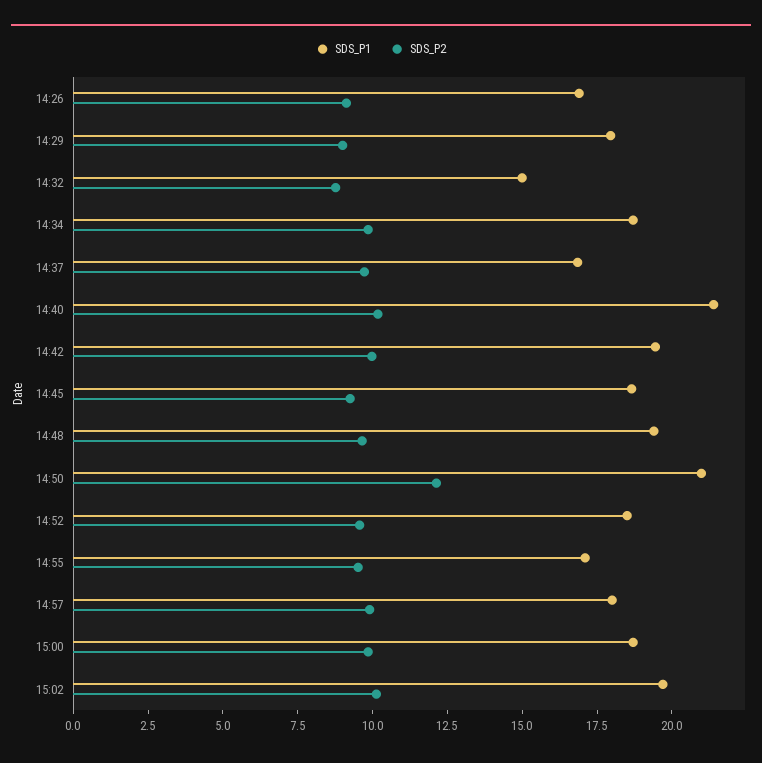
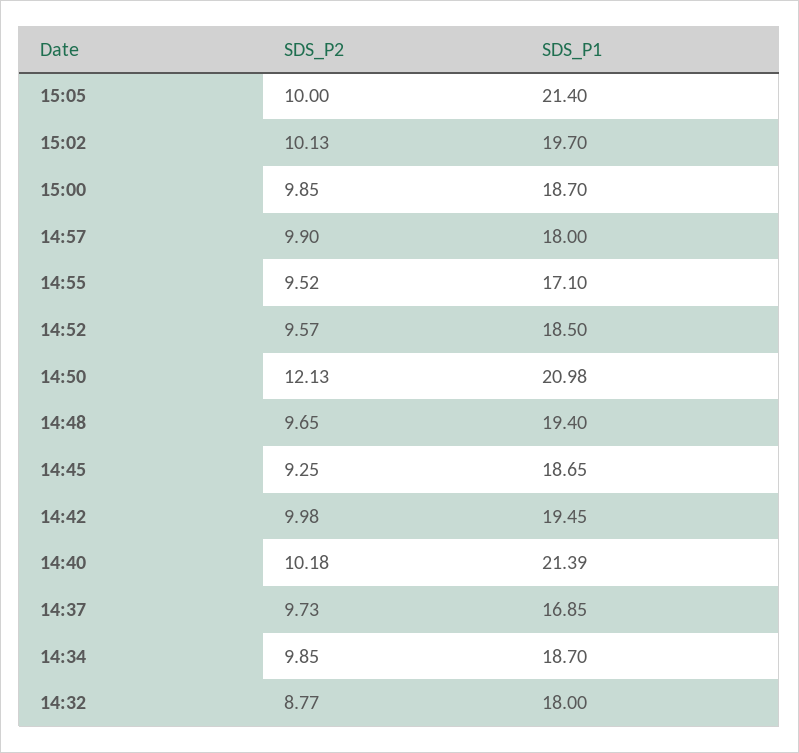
SDS_P1, 14:26: 17 -> none
SDS_P2, 14:26: 9 -> none
SDS_P1, 14:29: 18 -> none
SDS_P2, 14:29: 9 -> none
SDS_P1, 14:32: 15 -> 18
SDS_P2, 15:05: none -> 10
SDS_P1, 15:05: none -> 21.4

